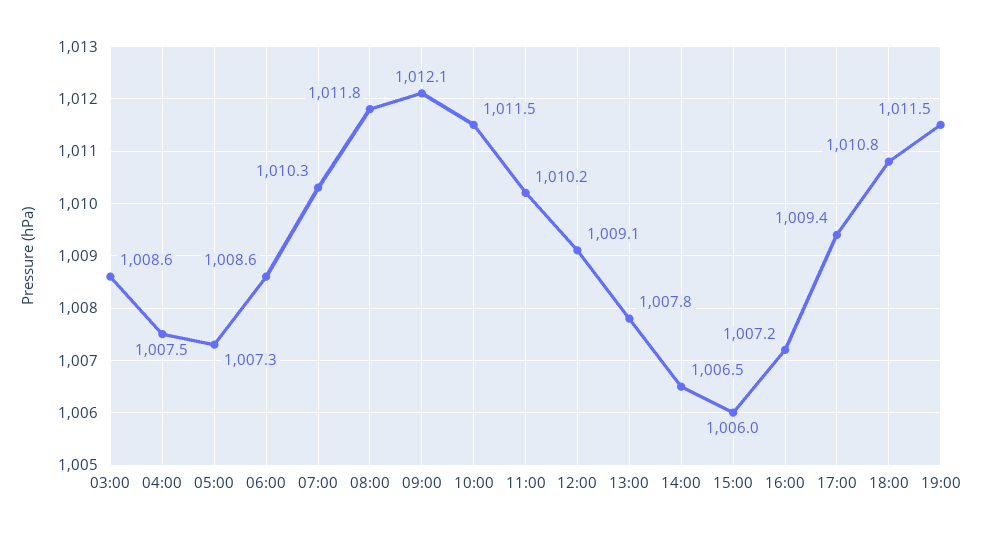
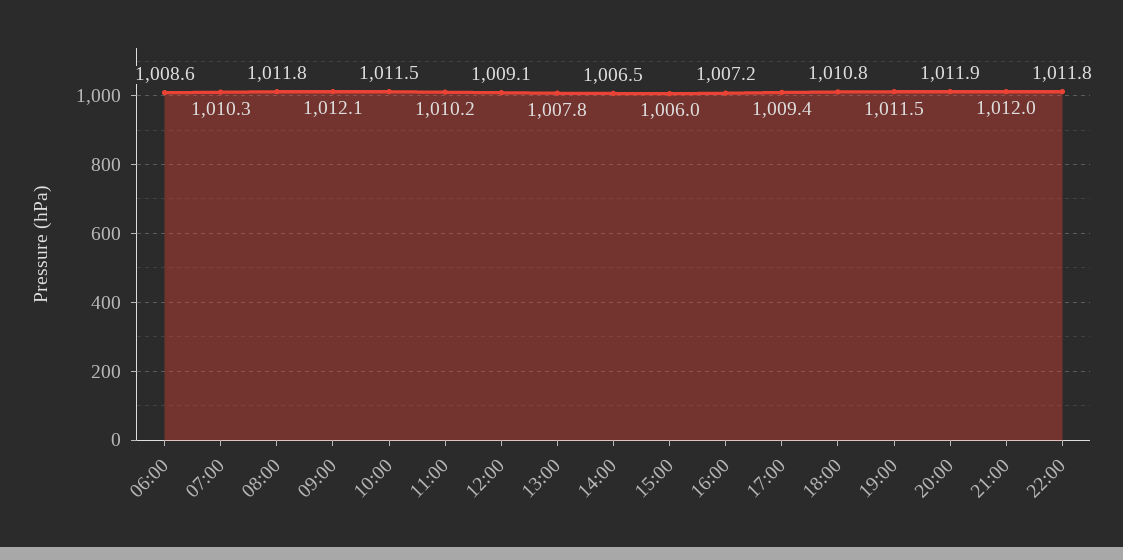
03:00: 1008.6 -> none
04:00: 1007.5 -> none
05:00: 1007.3 -> none
20:00: none -> 1011.9
21:00: none -> 1012
22:00: none -> 1011.8

